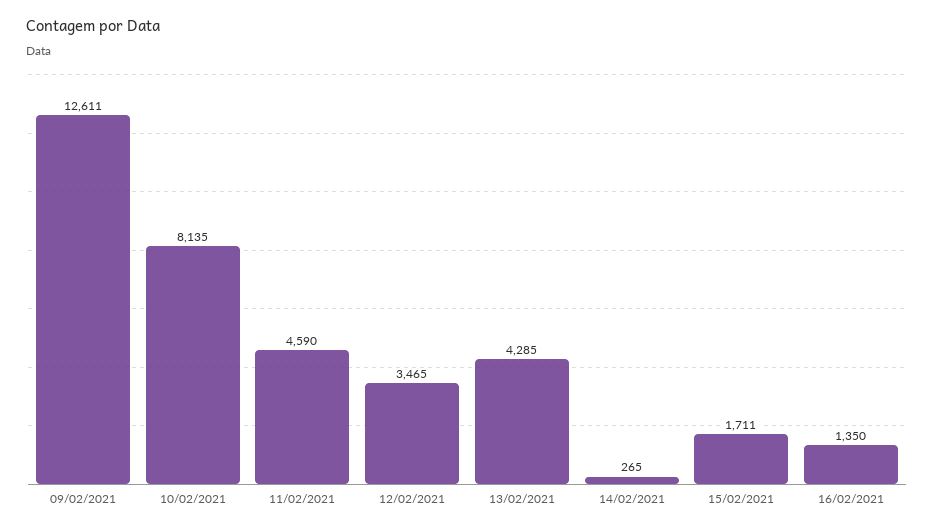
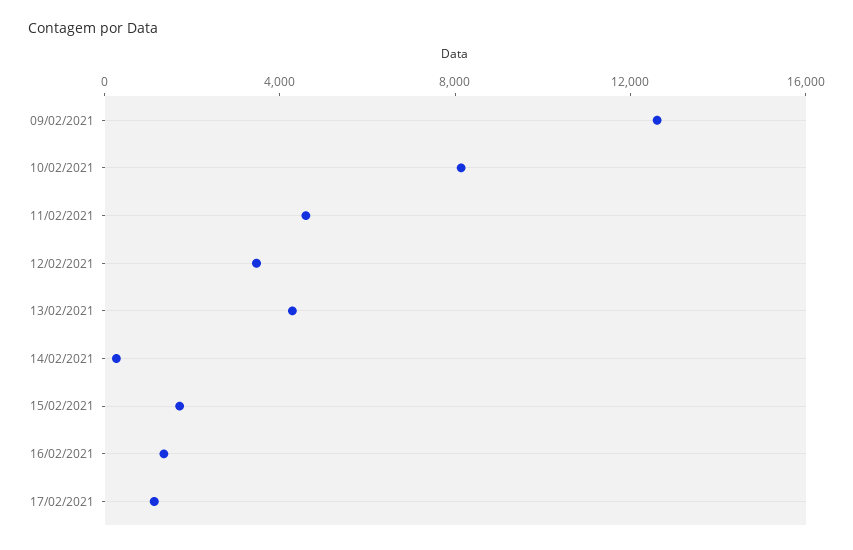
17/02/2021: none -> 1000

